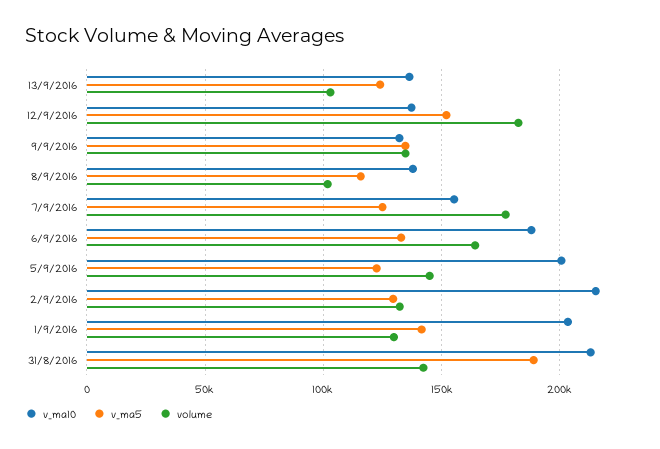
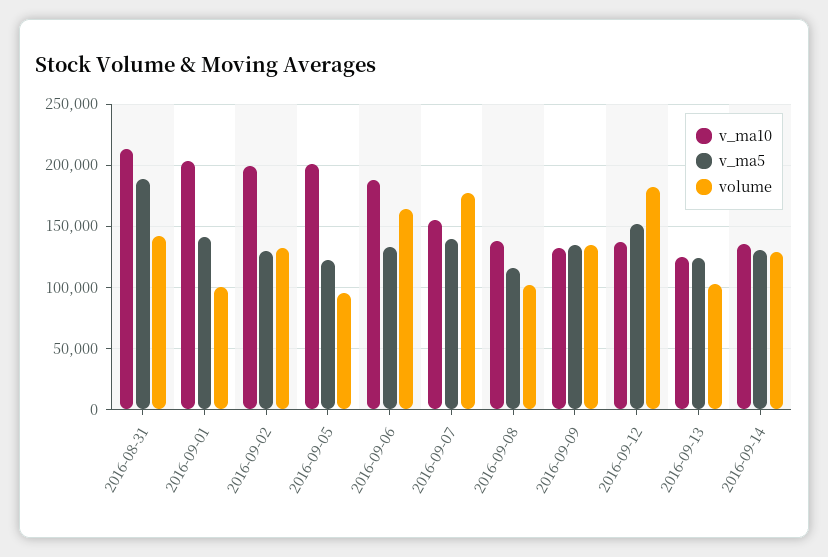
v_ma10, 13/9/2016: 135000 -> 125000
v_ma5, 7/9/2016: 125000 -> 140000
volume, 5/9/2016: 145000 -> 95000
v_ma10, 2/9/2016: 215000 -> 200000
volume, 1/9/2016: 130000 -> 100000
v_ma10, 2016-09-14: none -> 135000
v_ma5, 2016-09-14: none -> 130000
volume, 2016-09-14: none -> 130000

